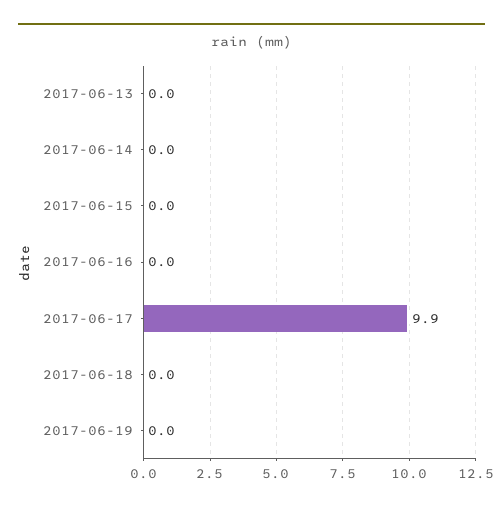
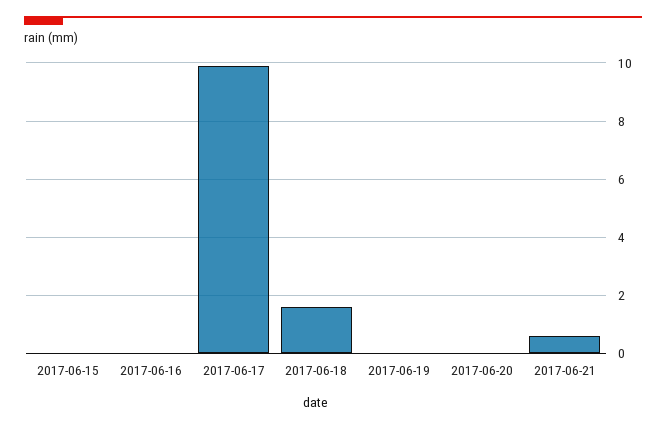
2017-06-13: 0 -> none
2017-06-14: 0 -> none
2017-06-18: 0 -> 1.5
2017-06-20: none -> 0
2017-06-21: none -> 0.5

